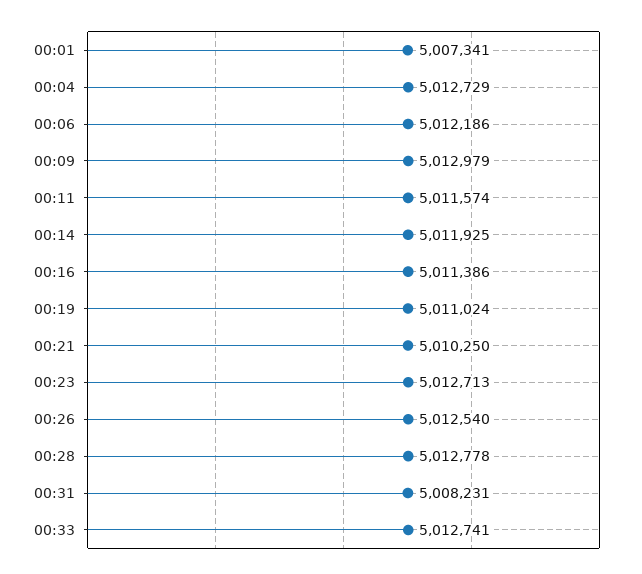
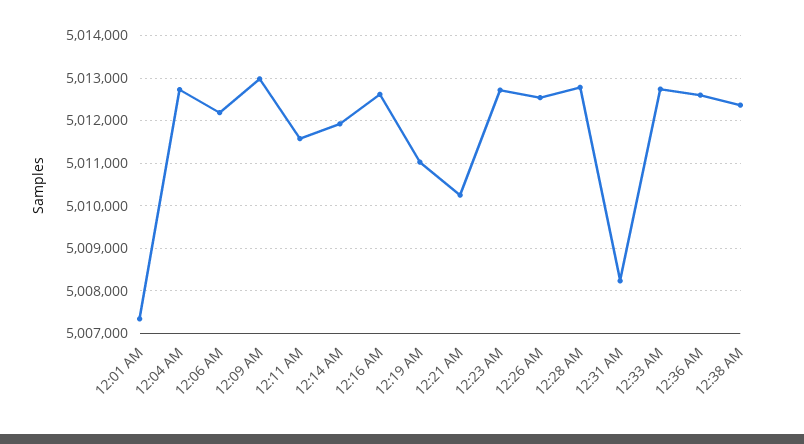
00:16: 5011386 -> 5012600
12:36 AM: none -> 5012600
12:38 AM: none -> 5012400

